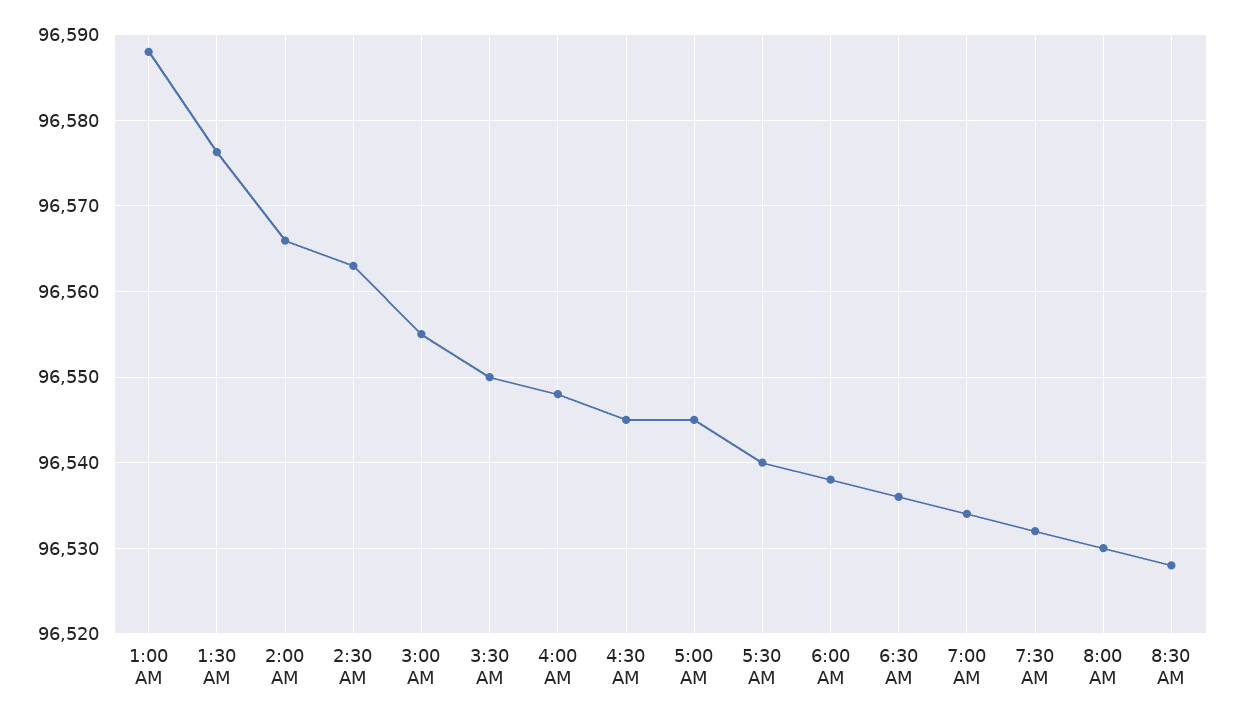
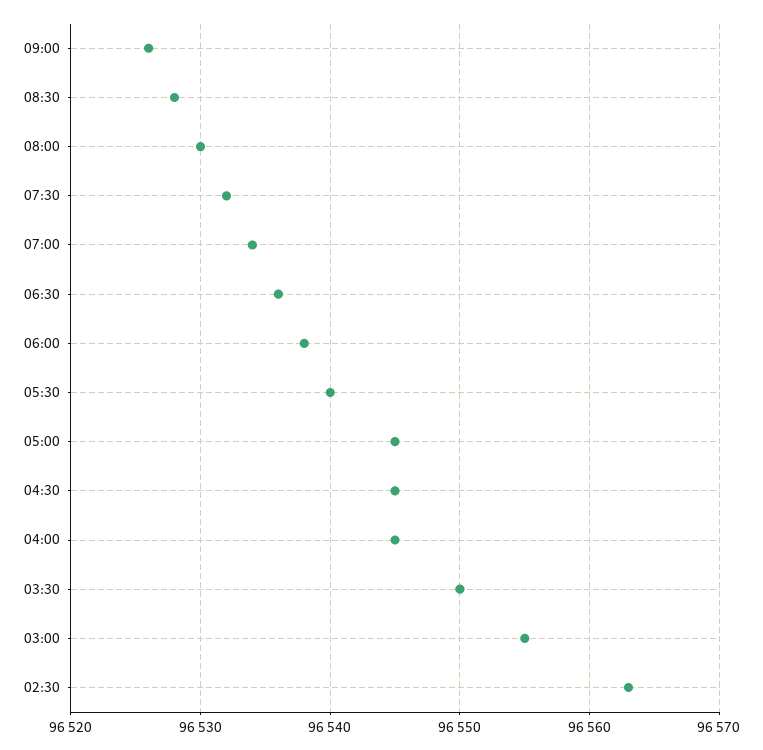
1:00 AM: 96588 -> none
1:30 AM: 96576 -> none
2:00 AM: 96566 -> none
4:00 AM: 96548 -> 96545
09:00: none -> 96526

